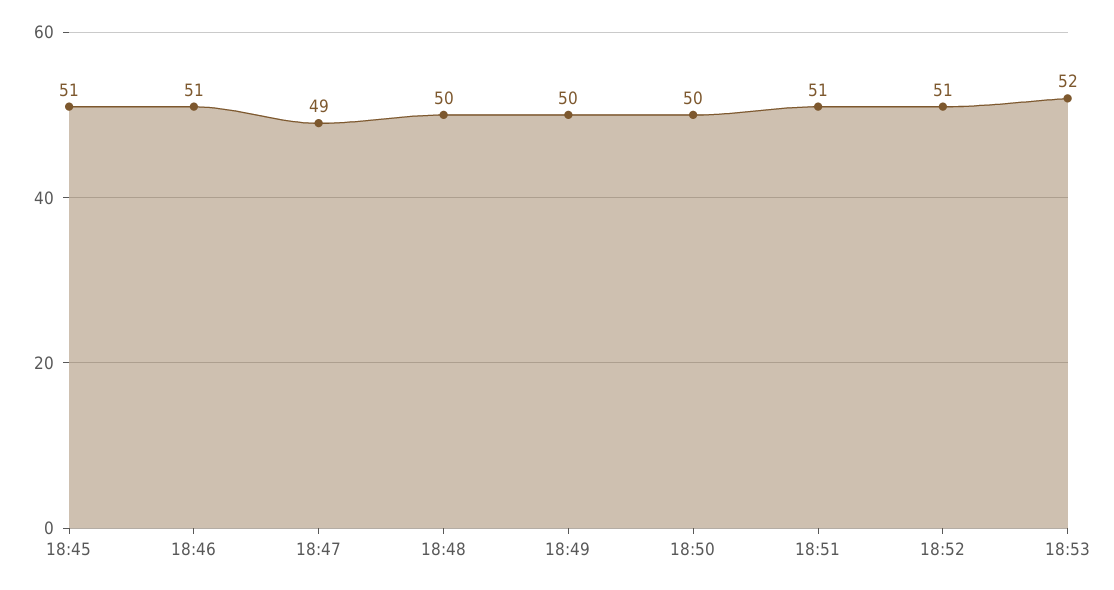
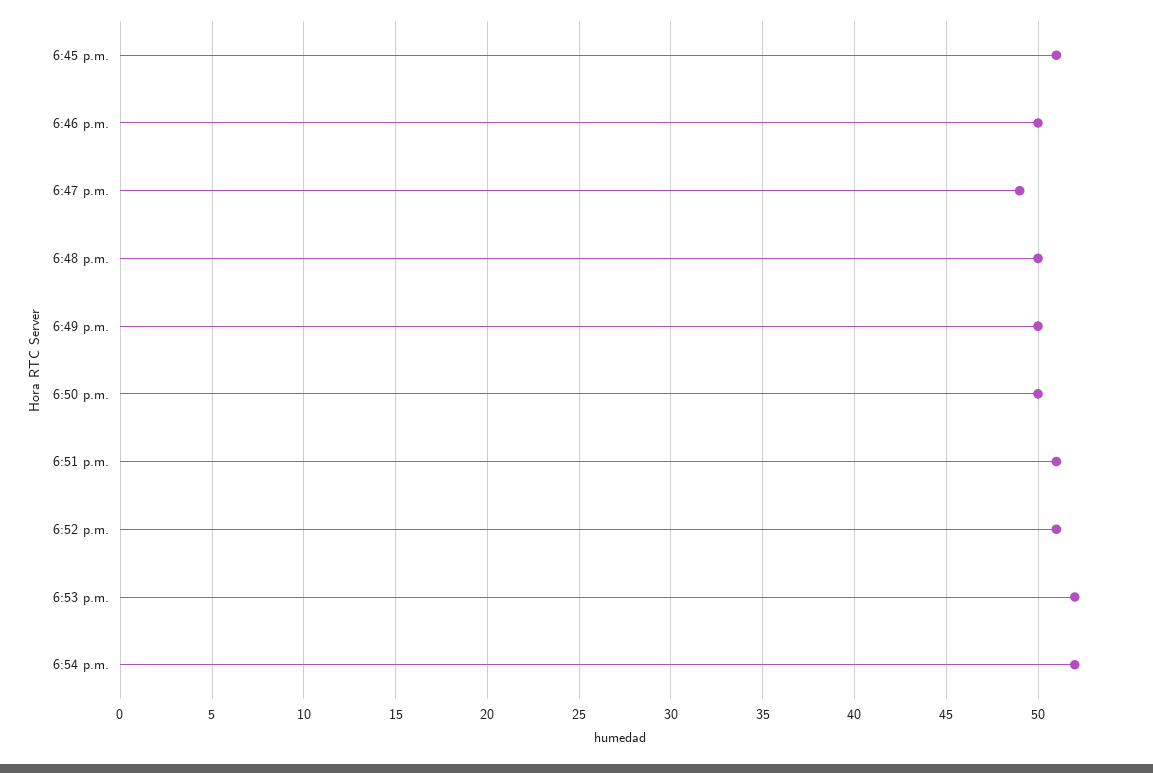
18:46: 51 -> 50
6:54 p.m.: none -> 52

